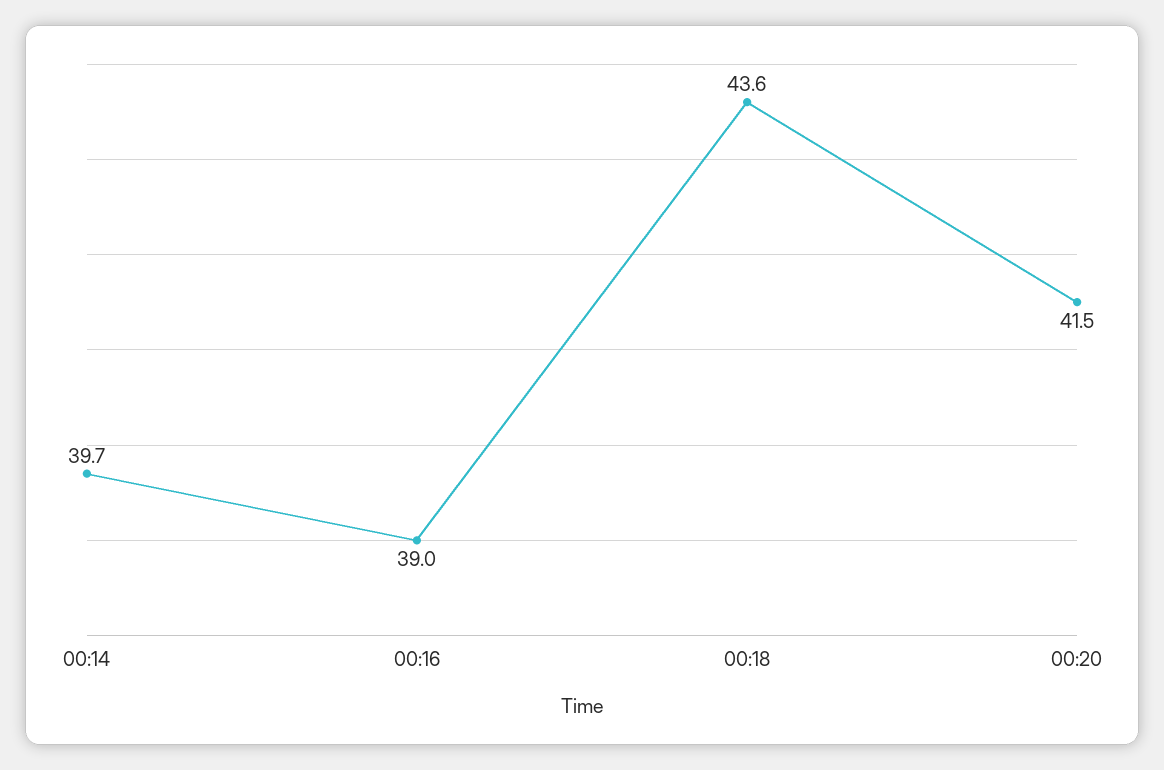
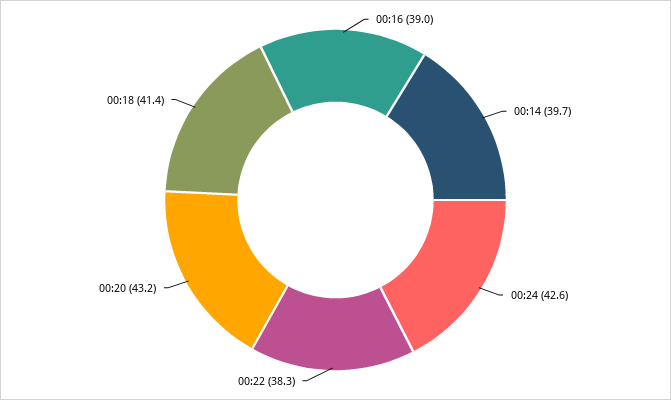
00:18: 43.6 -> 41.4
00:20: 41.5 -> 43.2
00:24: none -> 42.6
00:22: none -> 38.3

